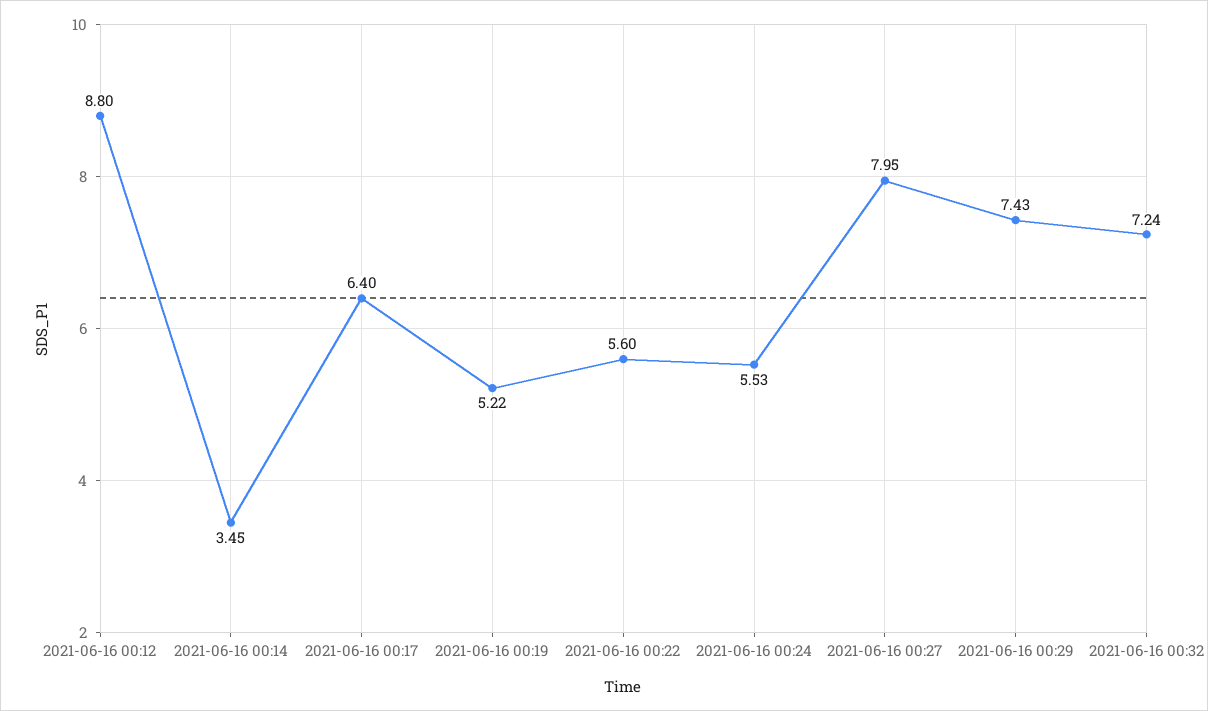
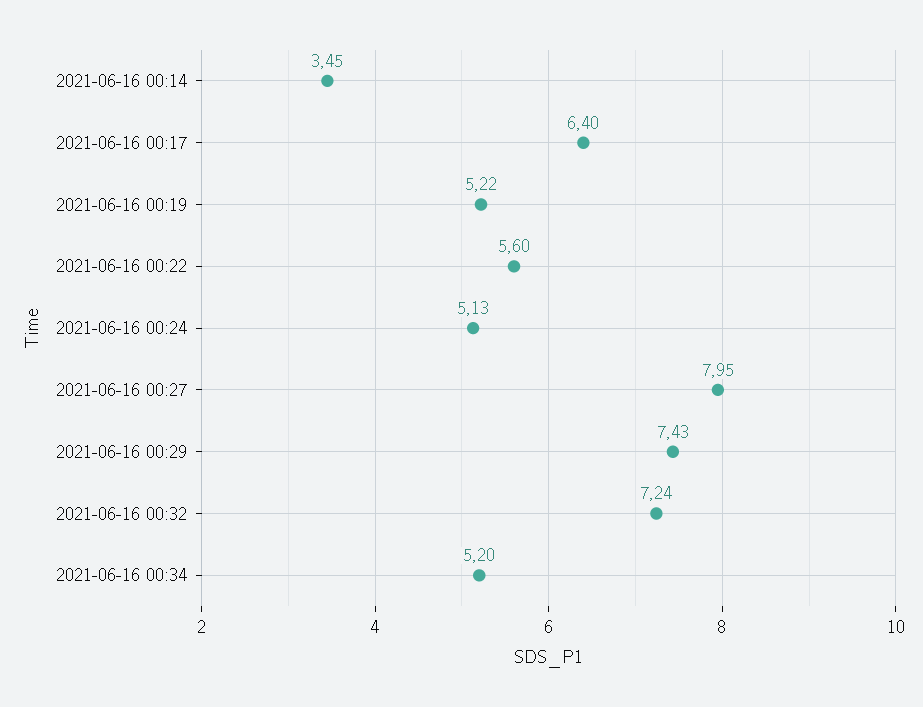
2021-06-16 00:12: 8.8 -> none
2021-06-16 00:24: 5.53 -> 5.13
2021-06-16 00:34: none -> 5.2

